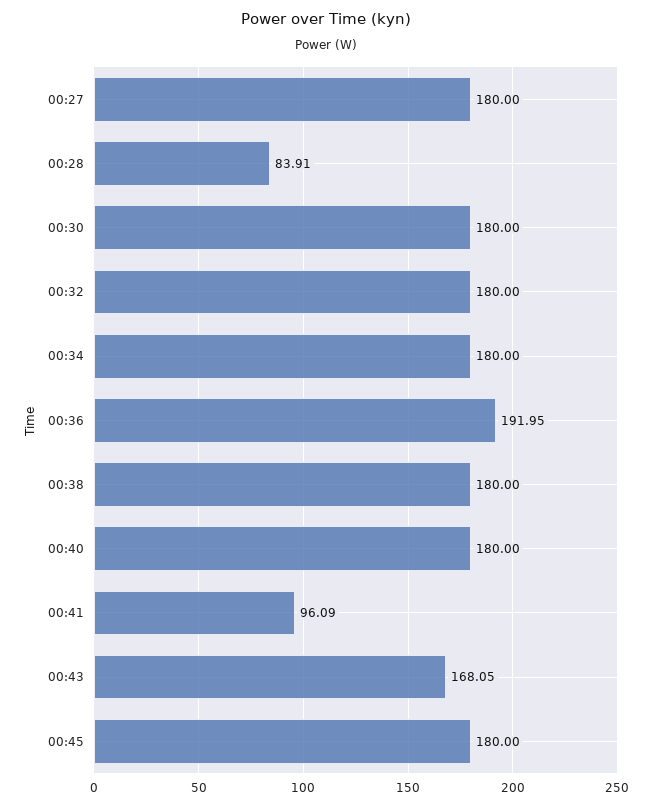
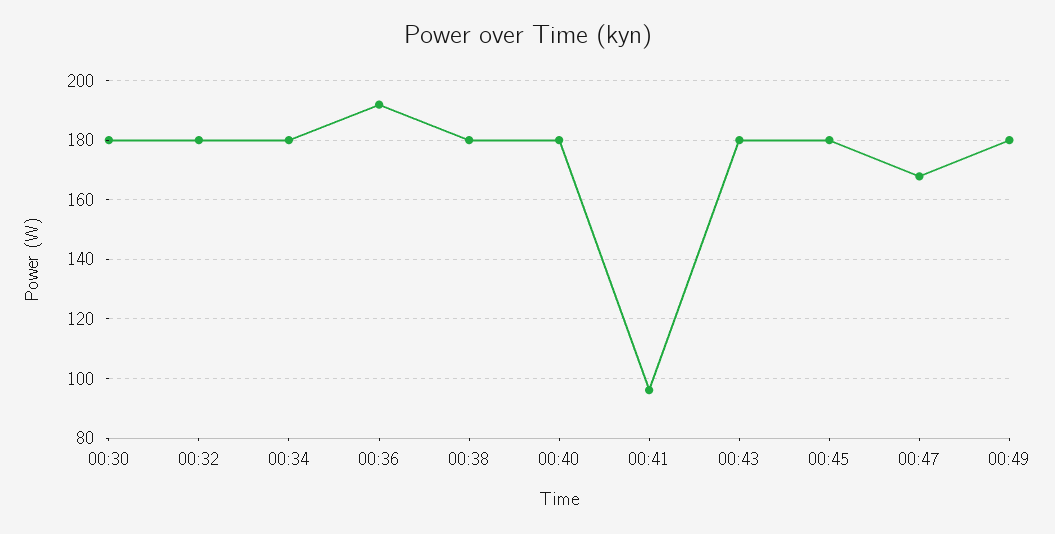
00:27: 180 -> none
00:28: 83.91 -> none
00:43: 168.05 -> 180
00:47: none -> 167.5
00:49: none -> 180

